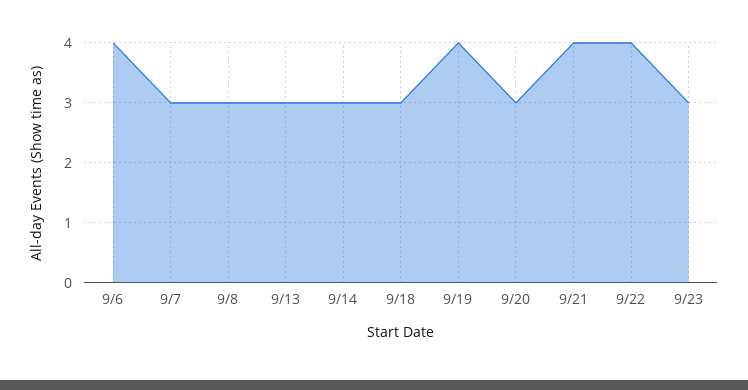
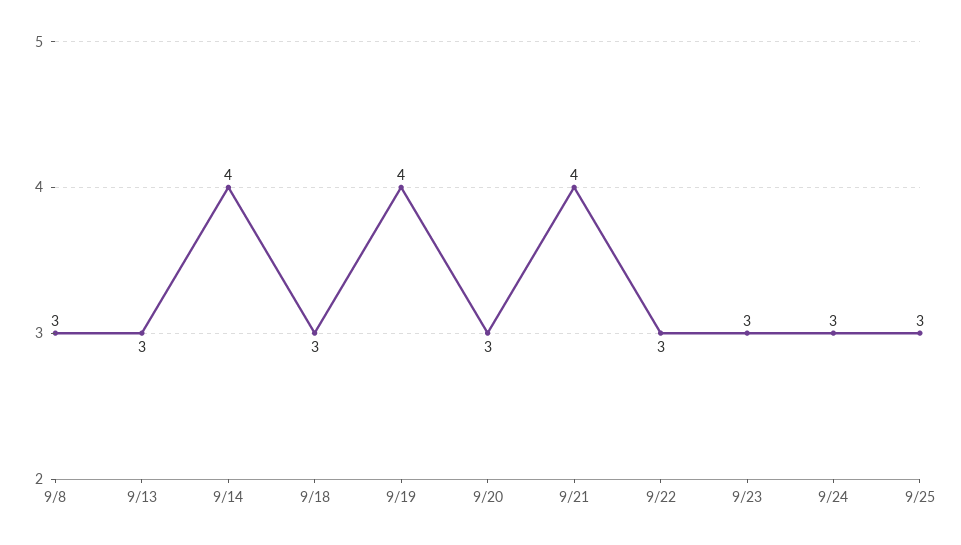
9/6: 4 -> none
9/7: 3 -> none
9/14: 3 -> 4
9/22: 4 -> 3
9/24: none -> 3
9/25: none -> 3

